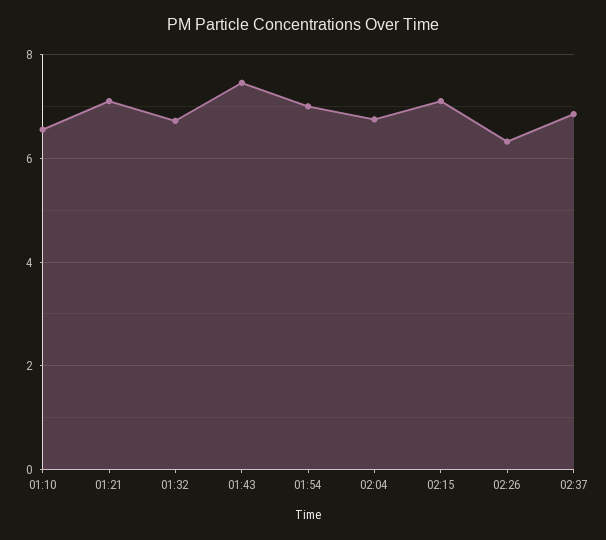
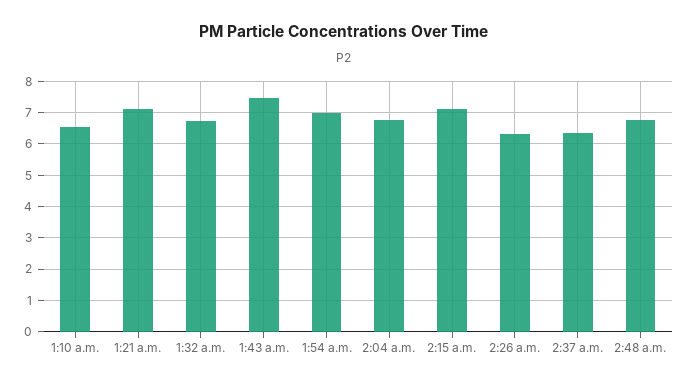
02:37: 6.8 -> 6.4
2:48 a.m.: none -> 6.8

